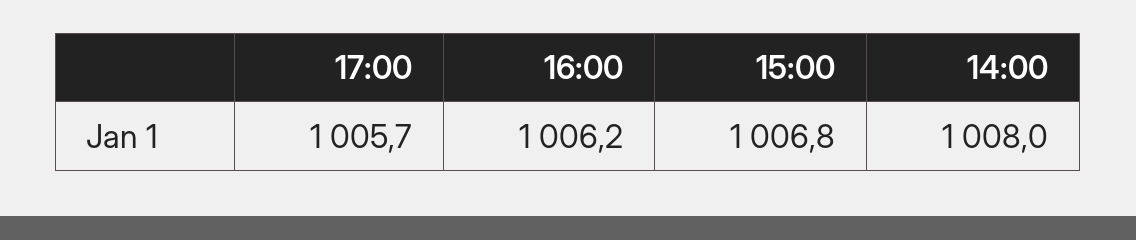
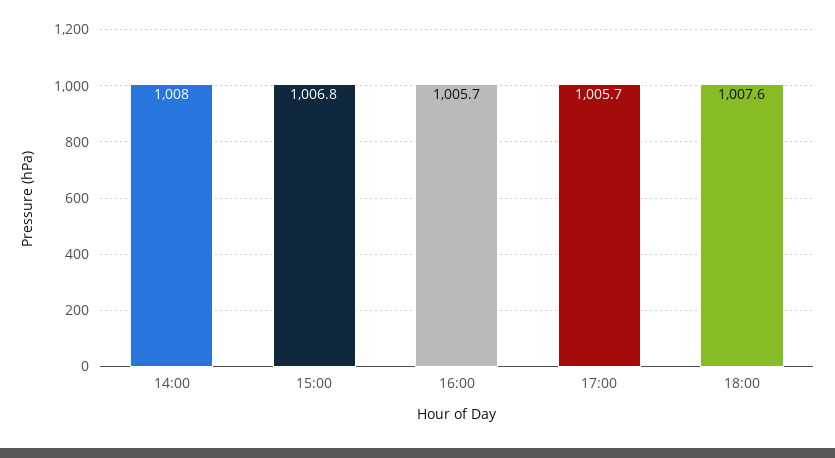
16:00: 1006.2 -> 1005.7
18:00: none -> 1007.6

